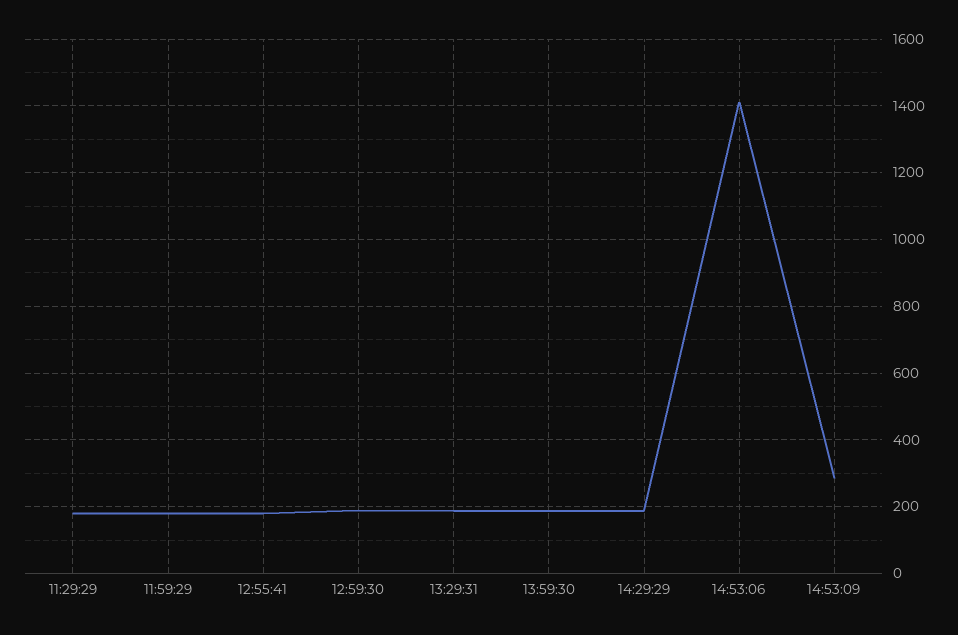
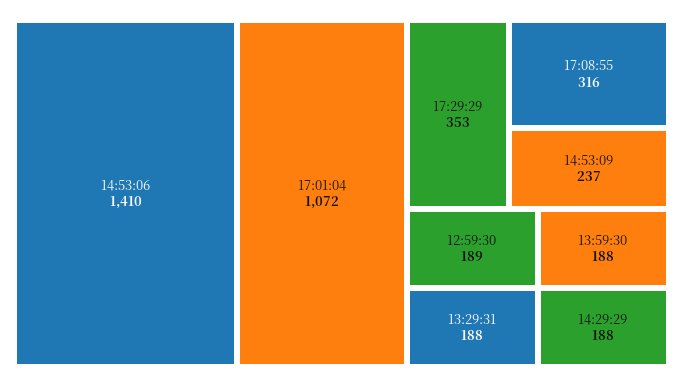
11:29:29: 180 -> none
11:59:29: 180 -> none
12:55:41: 180 -> none
14:53:09: 280 -> 237
17:01:04: none -> 1072
17:29:29: none -> 353
17:08:55: none -> 316

